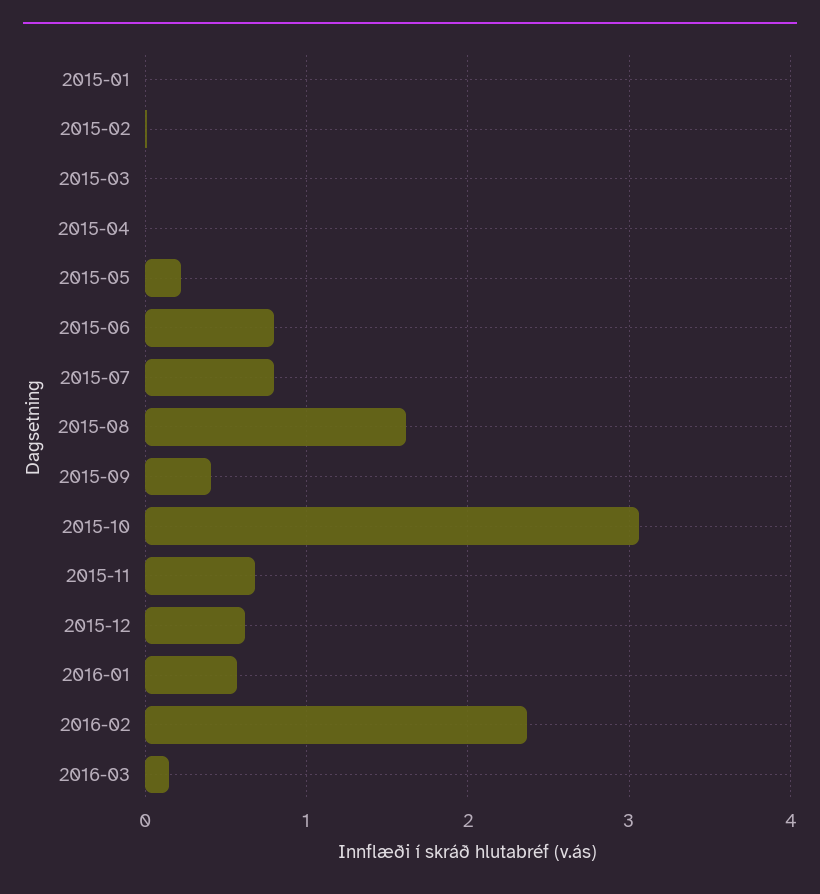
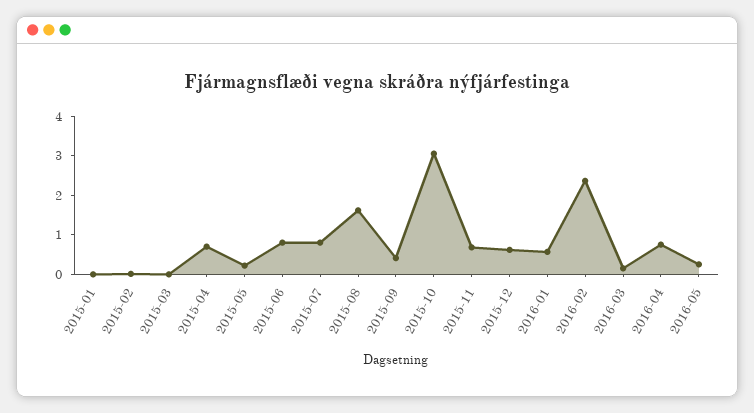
2015-04: 0 -> 0.75
2016-04: none -> 0.75
2016-05: none -> 0.25

